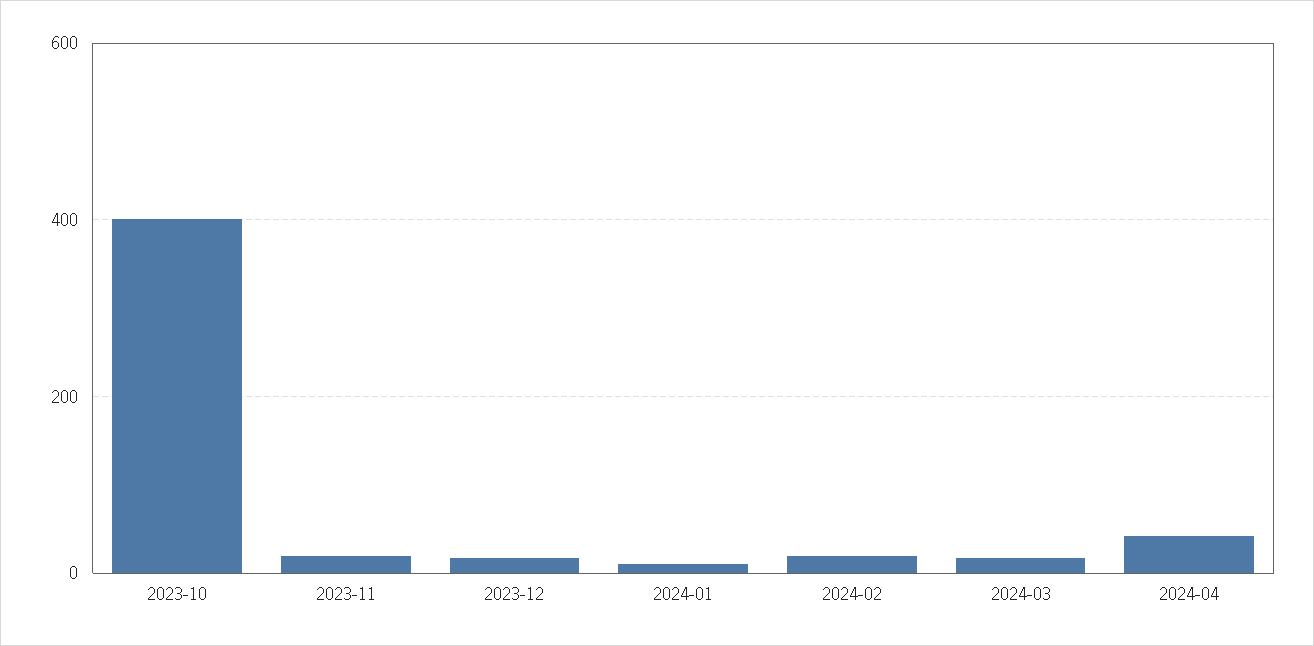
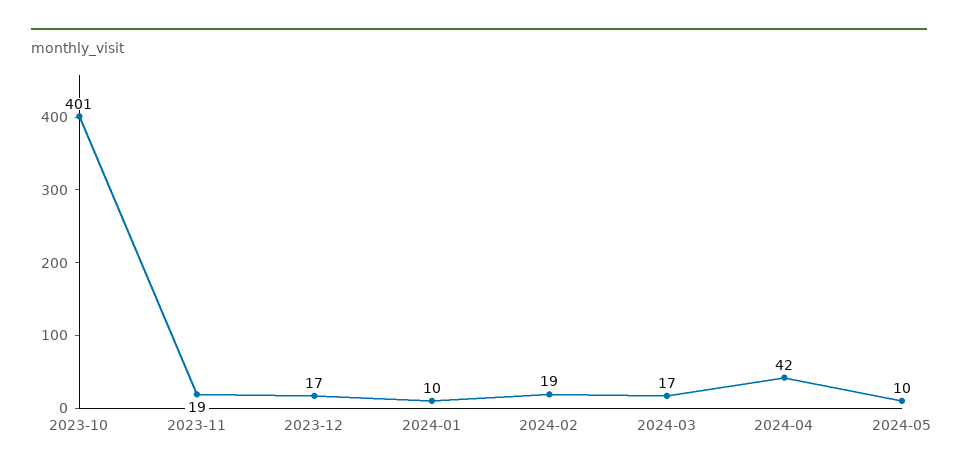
2024-05: none -> 10

